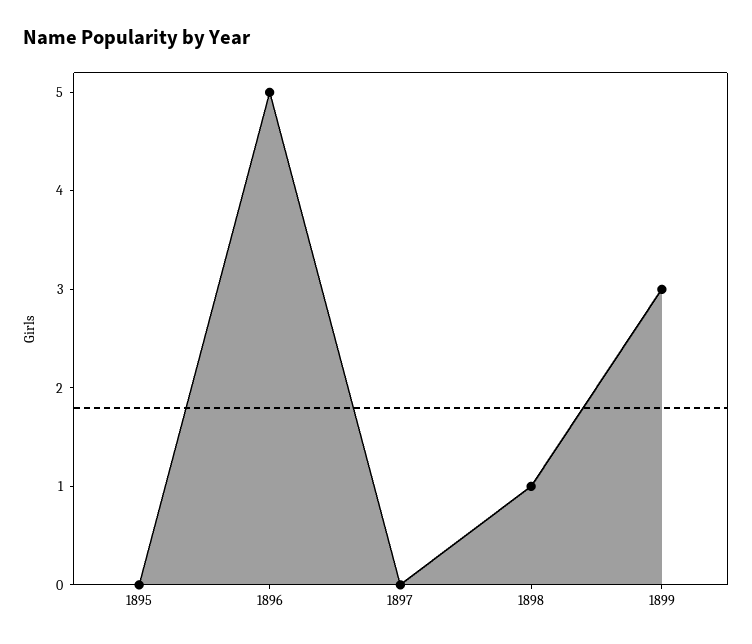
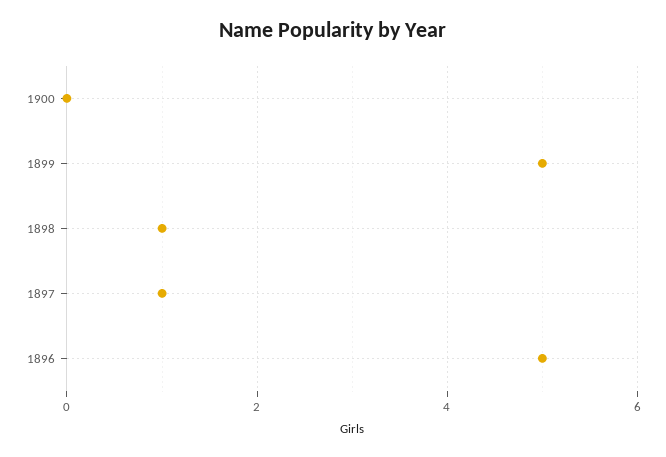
1895: 0 -> none
1897: 0 -> 1
1899: 3 -> 5
1900: none -> 0

